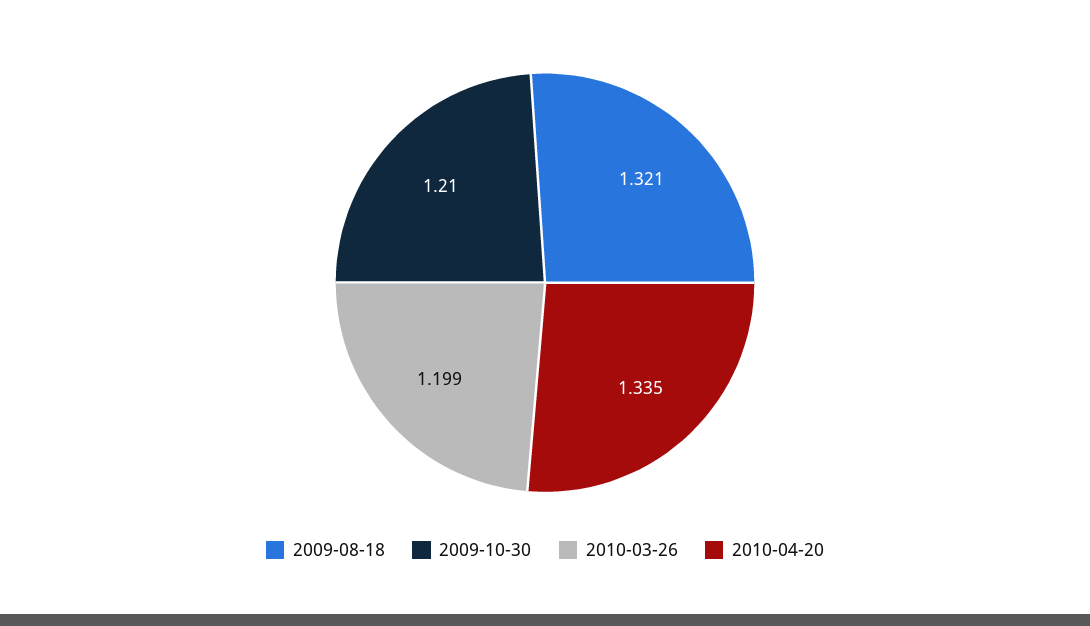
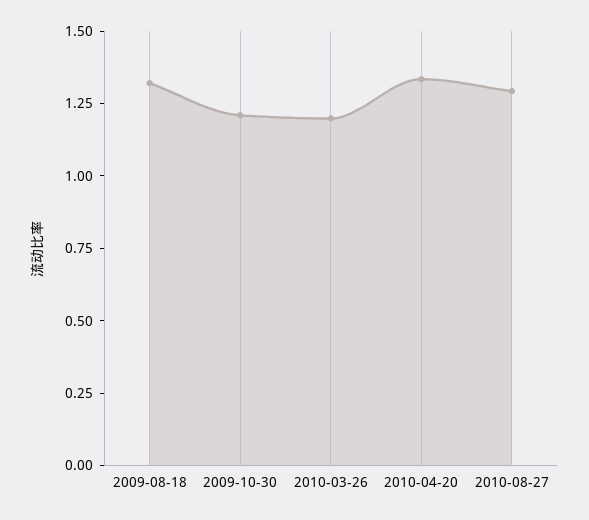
2010-08-27: none -> 1.3

